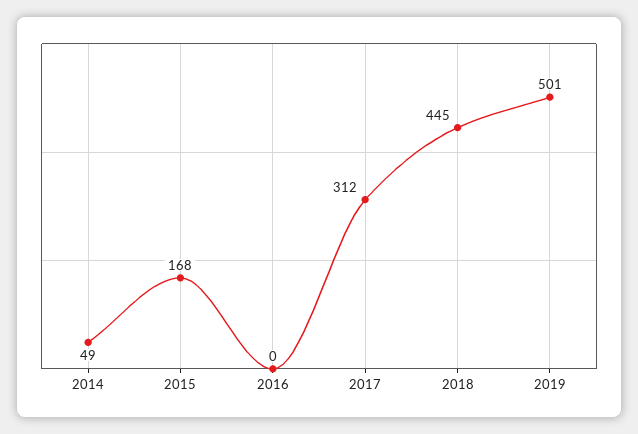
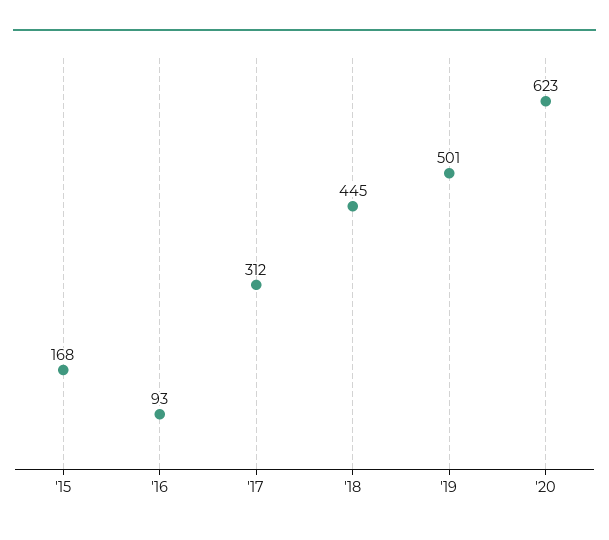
2014: 49 -> none
2016: 0 -> 93
'20: none -> 623

